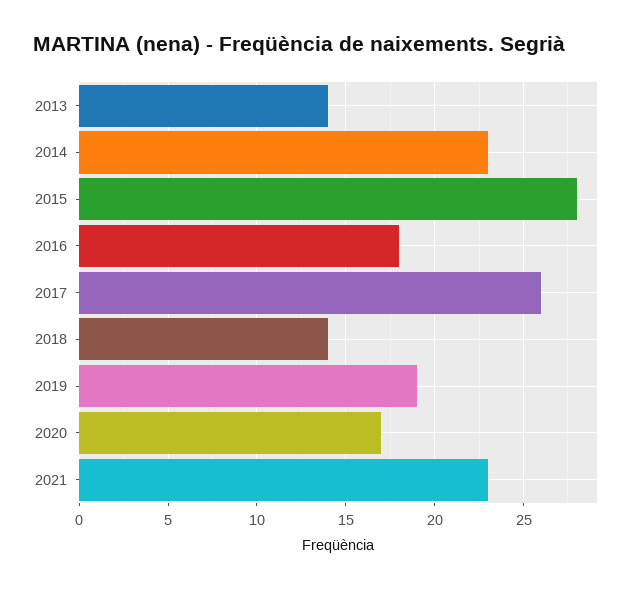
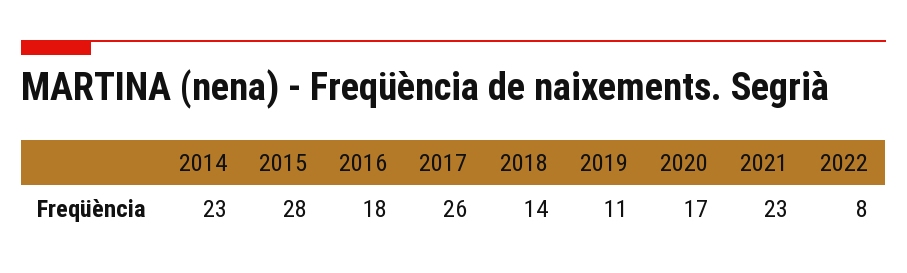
2013: 14 -> none
2019: 19 -> 11
2022: none -> 8

